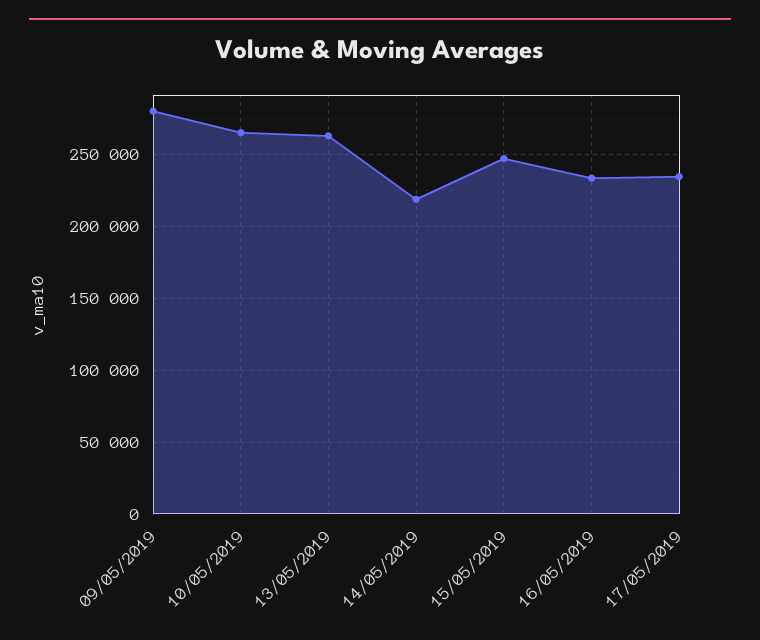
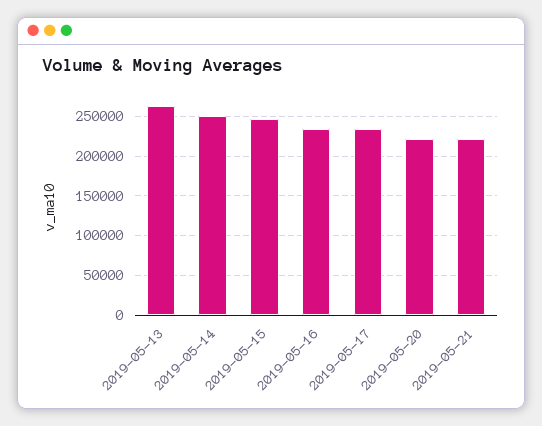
09/05/2019: 280000 -> none
10/05/2019: 265000 -> none
14/05/2019: 220000 -> 250000
2019-05-20: none -> 220000
2019-05-21: none -> 220000

